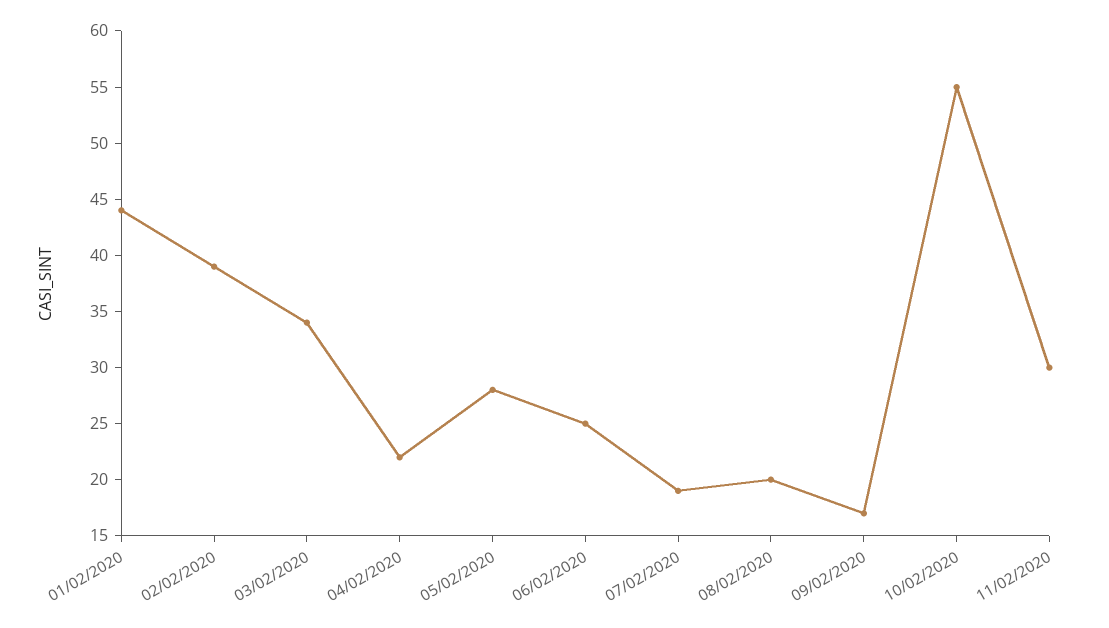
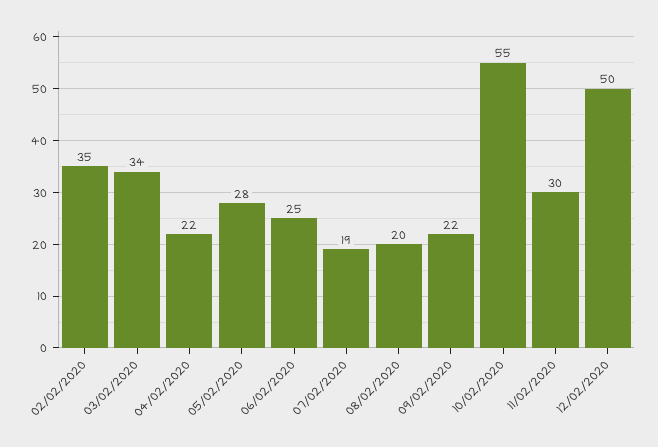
01/02/2020: 44 -> none
02/02/2020: 39 -> 35
09/02/2020: 17 -> 22
12/02/2020: none -> 50

